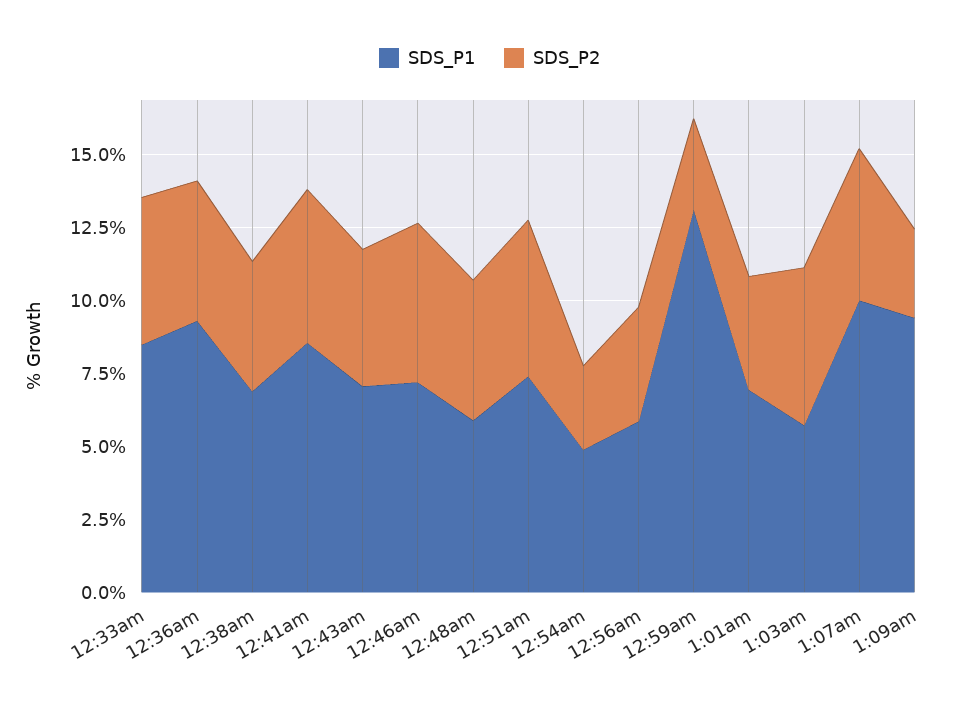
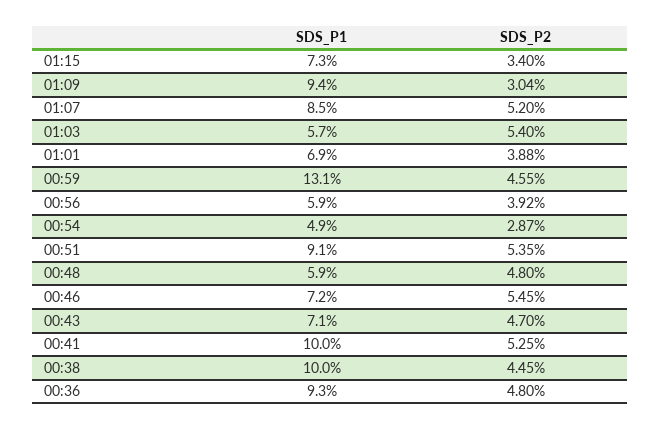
SDS_P1, 12:33am: 8.5 -> none
SDS_P2, 12:33am: 5 -> none
SDS_P1, 12:38am: 7 -> 10
SDS_P1, 12:41am: 8.5 -> 10
SDS_P1, 12:51am: 7.5 -> 9.1
SDS_P2, 12:59am: 3 -> 4.55
SDS_P1, 1:07am: 10 -> 8.5
SDS_P1, 01:15: none -> 7.3
SDS_P2, 01:15: none -> 3.4

